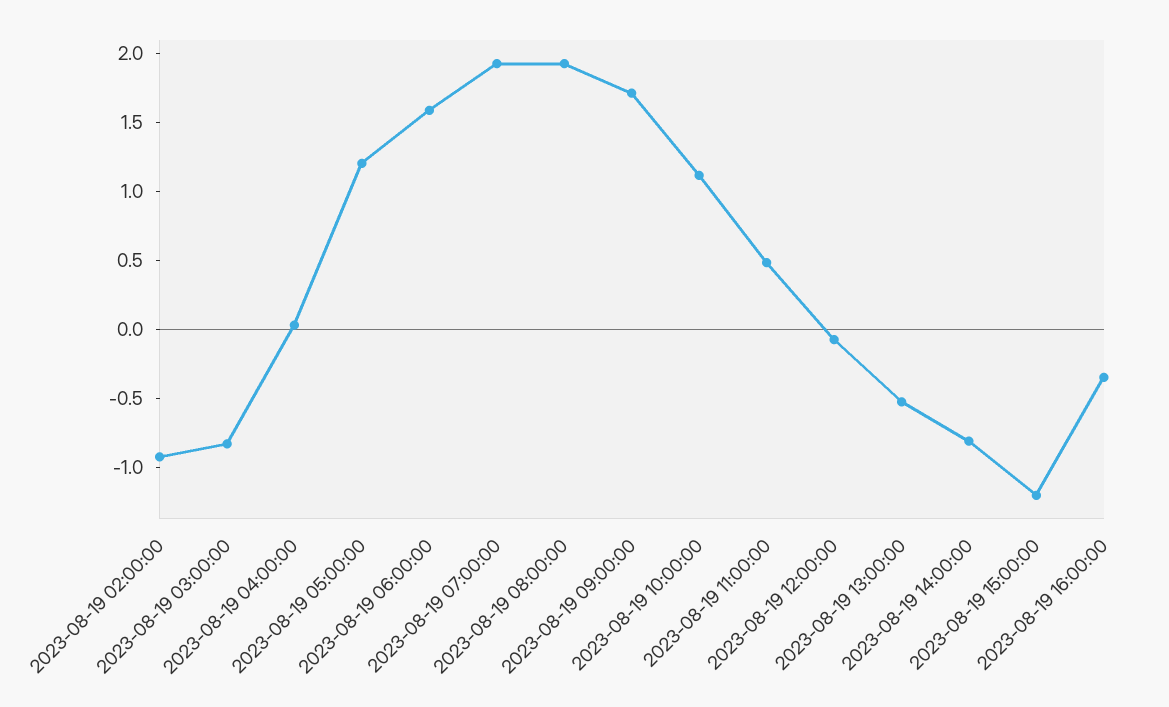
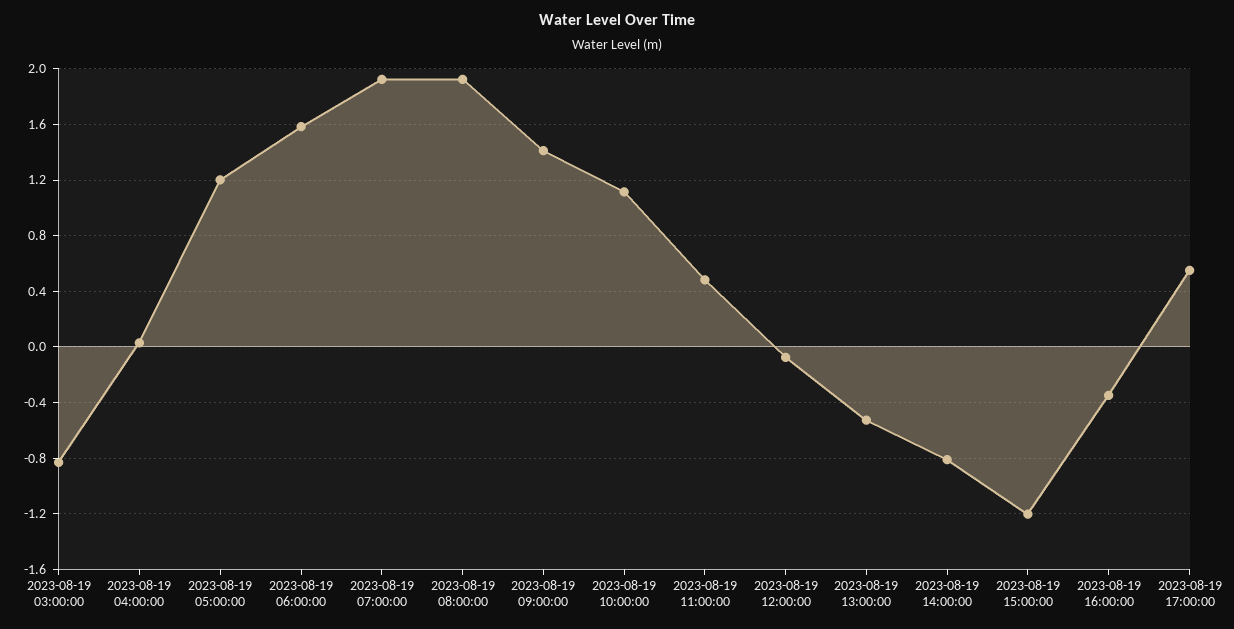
2023-08-19 02:00:00: -0.9 -> none
2023-08-19 09:00:00: 1.7 -> 1.4
2023-08-19 17:00:00: none -> 0.55

